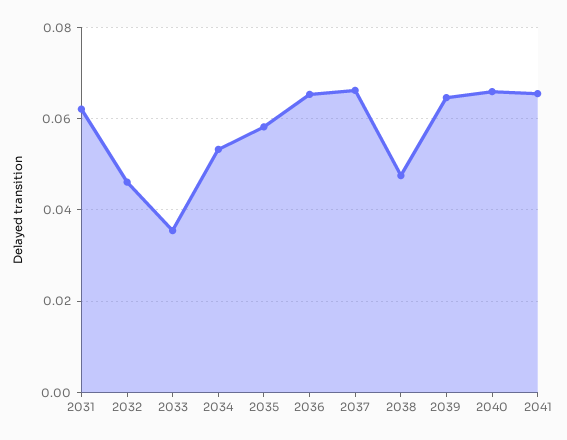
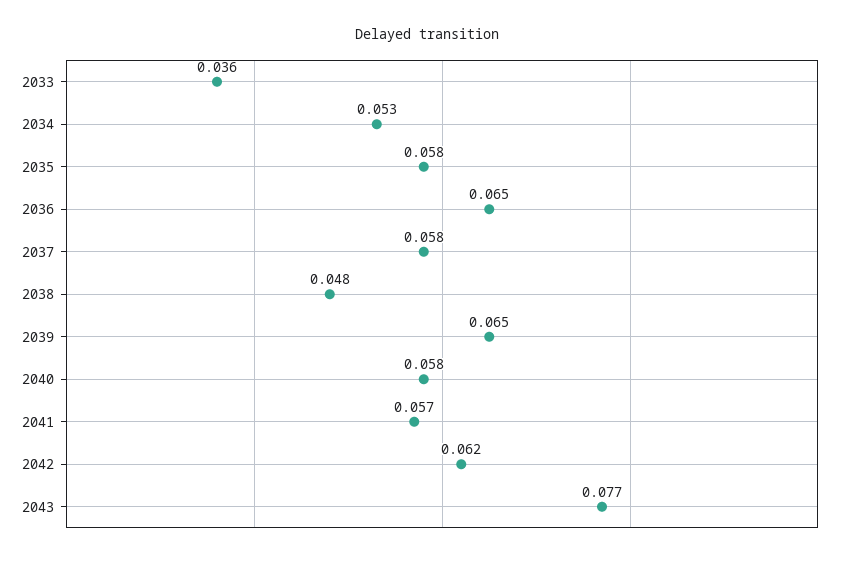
2031: 0.062 -> none
2032: 0.046 -> none
2037: 0.066 -> 0.058
2040: 0.066 -> 0.058
2041: 0.066 -> 0.057
2042: none -> 0.062
2043: none -> 0.077

